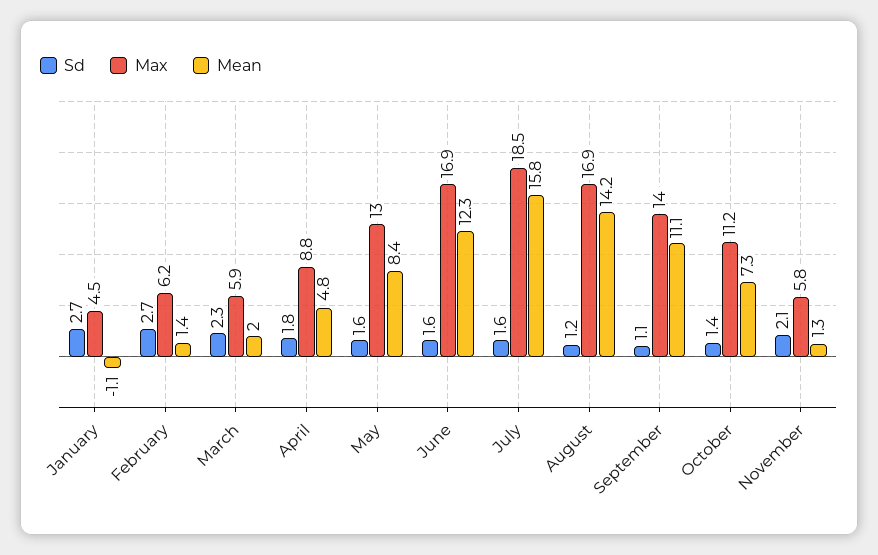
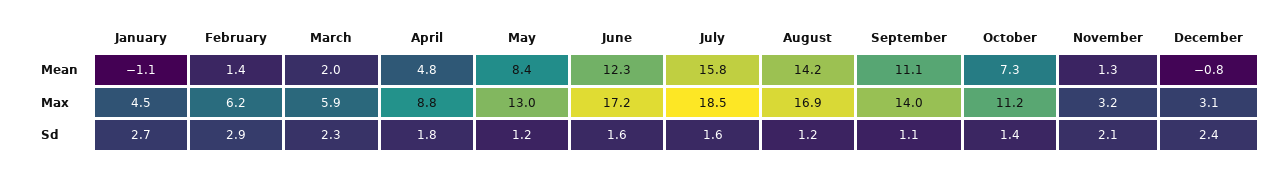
Sd, February: 2.7 -> 2.9
Sd, May: 1.6 -> 1.2
Max, June: 16.9 -> 17.2
Max, November: 5.8 -> 3.2
Mean, December: none -> -0.8
Max, December: none -> 3.1
Sd, December: none -> 2.4

